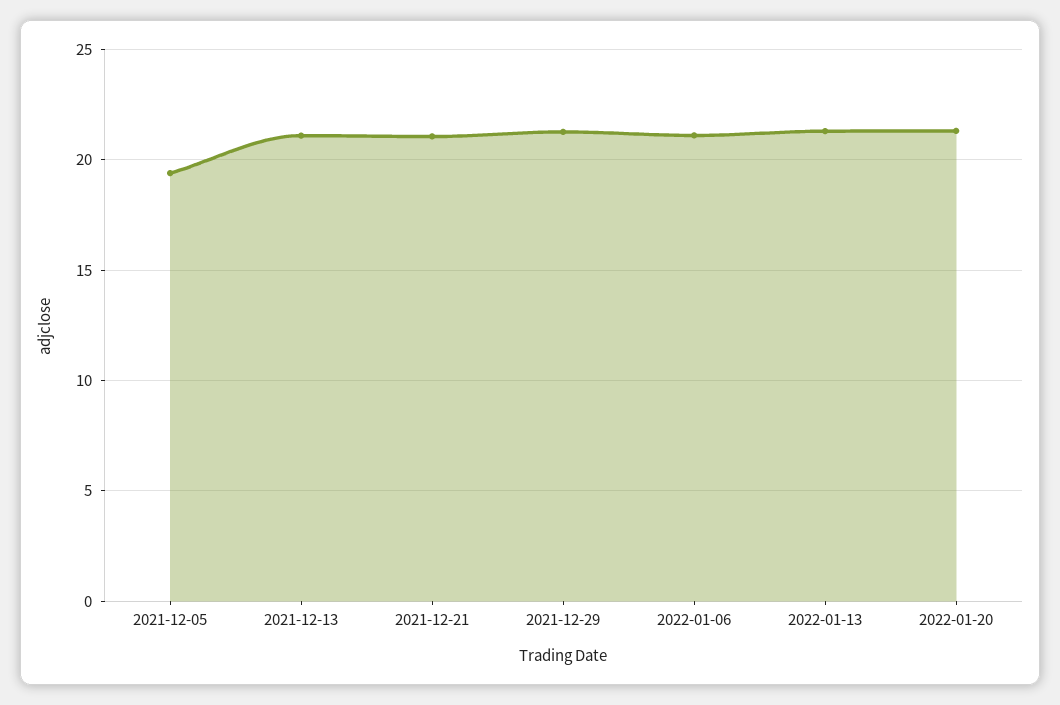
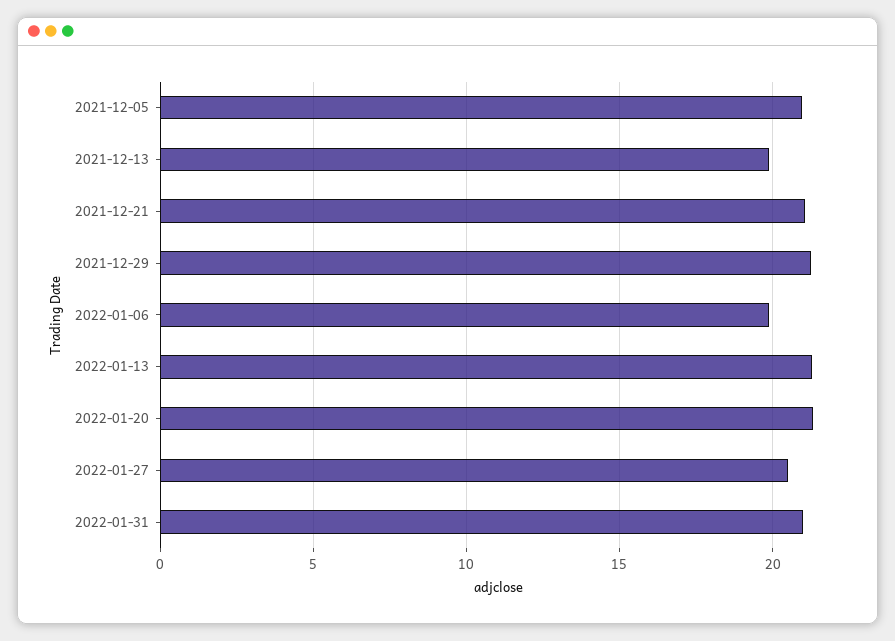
2021-12-05: 19.5 -> 21
2021-12-13: 21 -> 20
2022-01-06: 21 -> 20
2022-01-27: none -> 20.5
2022-01-31: none -> 21

